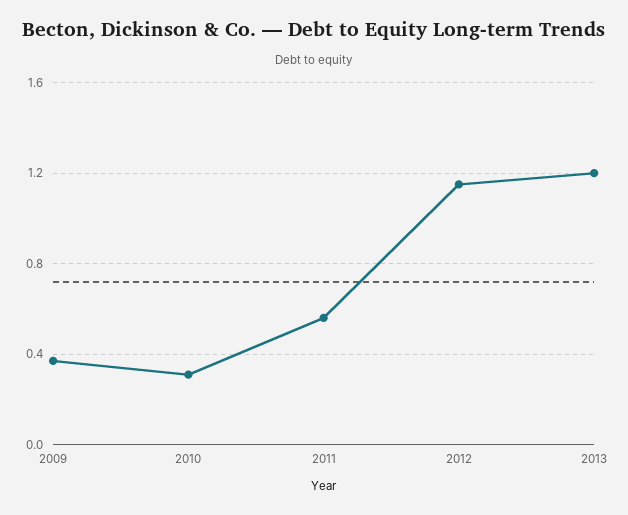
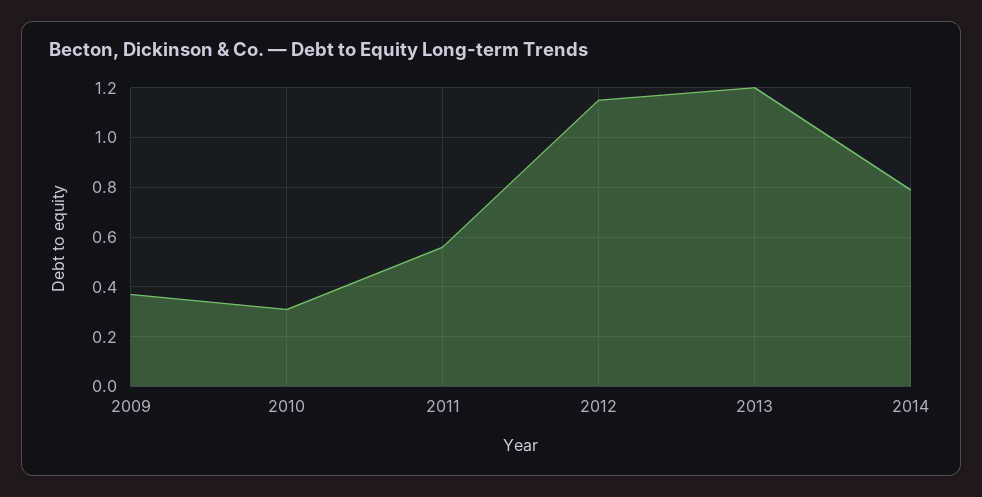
2014: none -> 0.8

